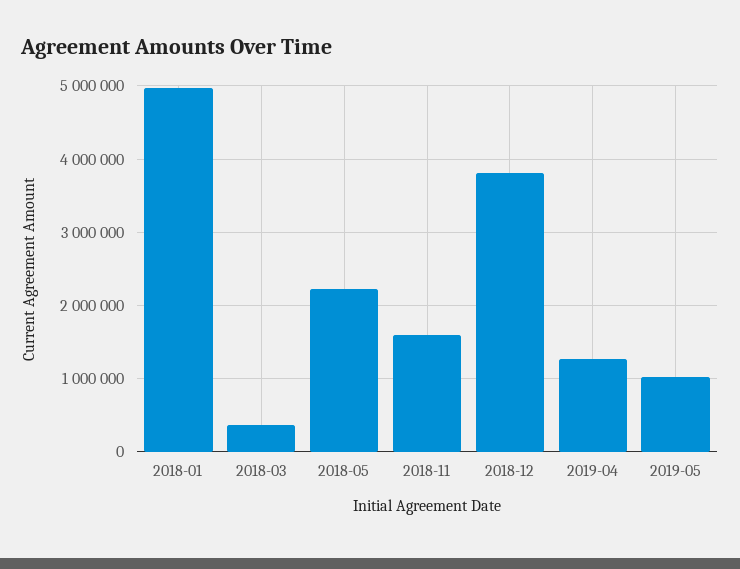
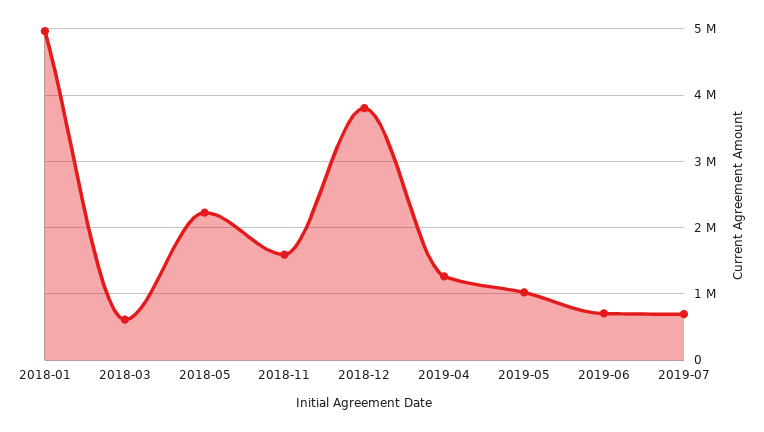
2018-03: 400000 -> 600000
2019-06: none -> 700000
2019-07: none -> 700000

